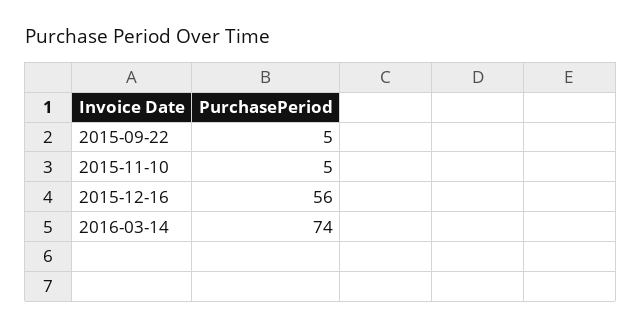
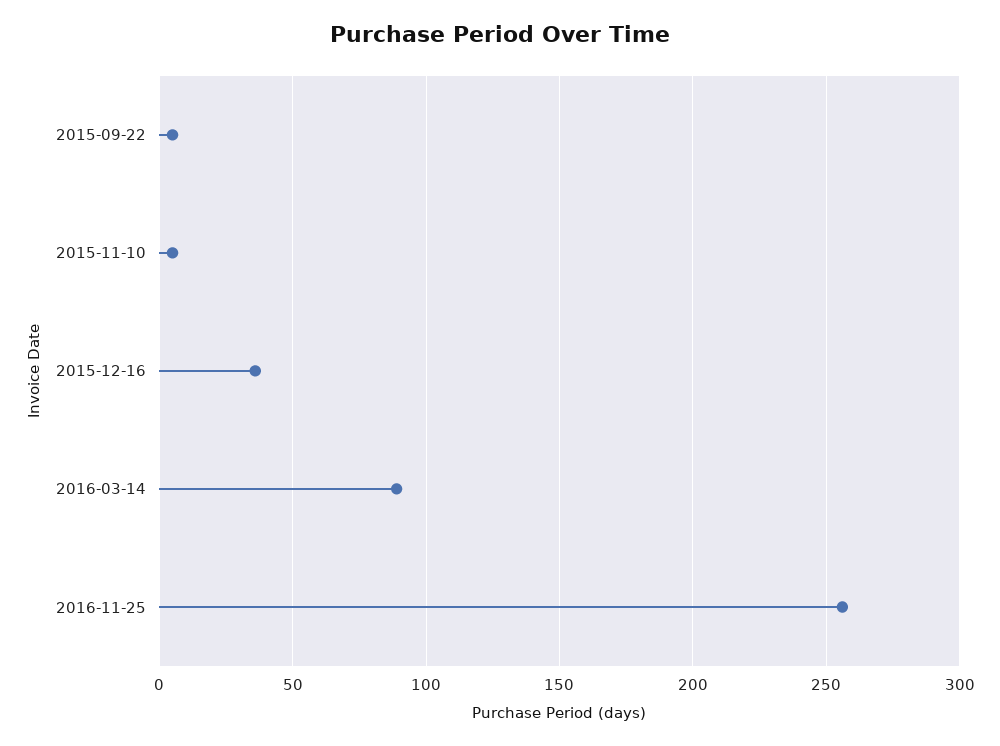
2015-12-16: 56 -> 35
2016-03-14: 74 -> 90
2016-11-25: none -> 255

